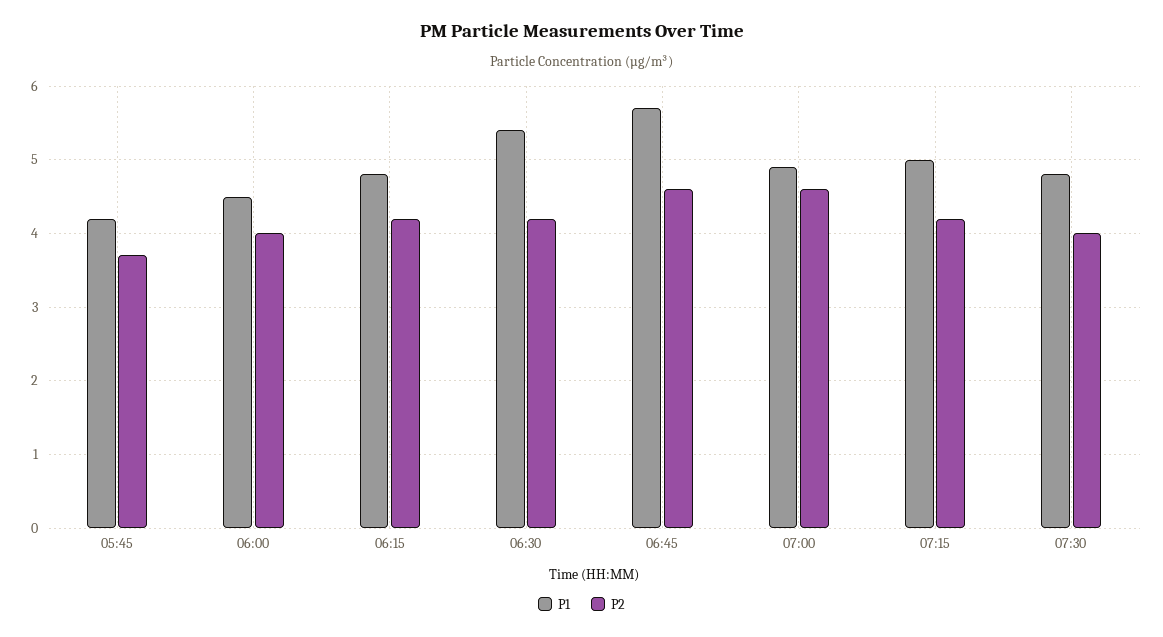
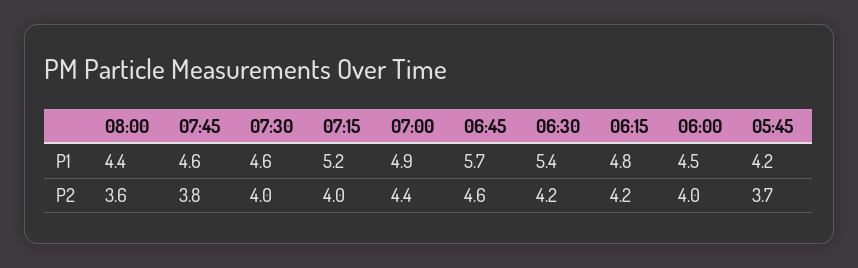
P2, 07:00: 4.6 -> 4.4
P1, 07:15: 5 -> 5.2
P2, 07:15: 4.2 -> 4
P1, 07:30: 4.8 -> 4.6
P1, 08:00: none -> 4.4
P1, 07:45: none -> 4.6
P2, 08:00: none -> 3.6
P2, 07:45: none -> 3.8

